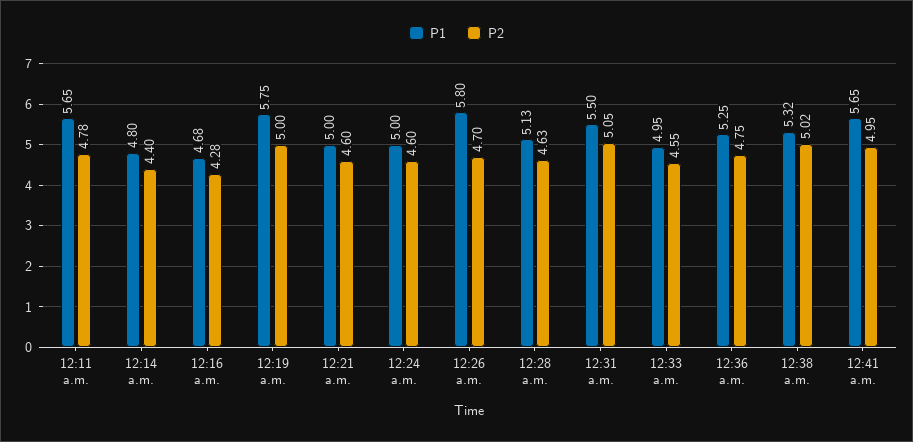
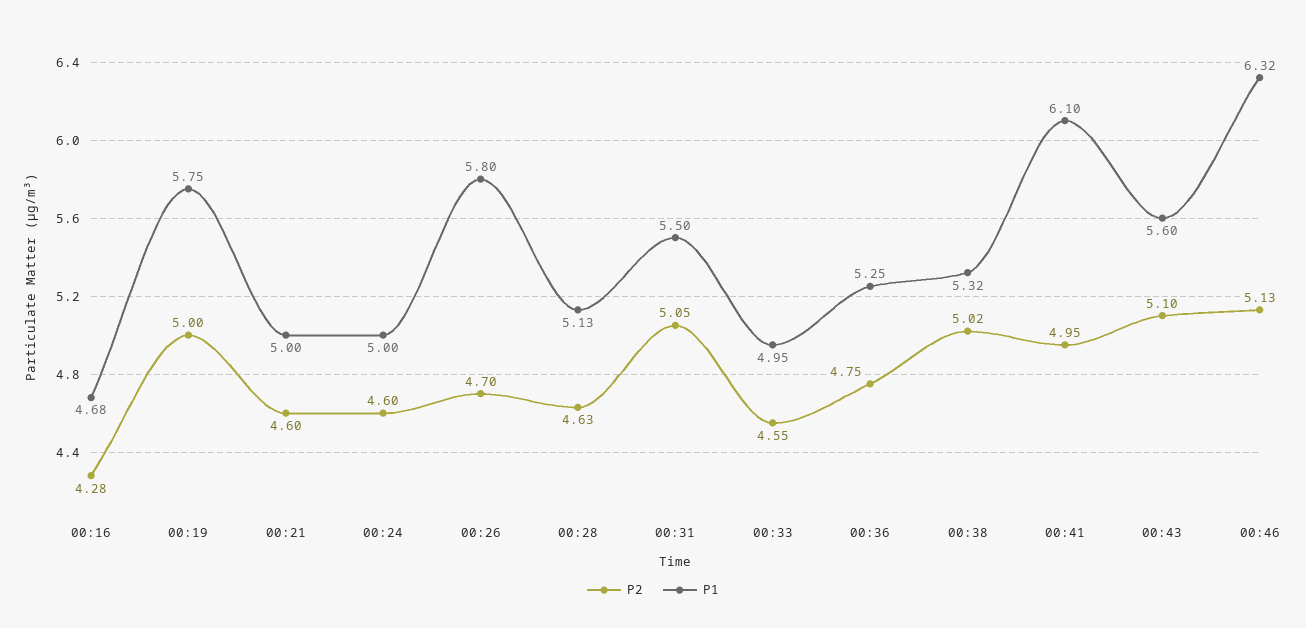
P1, 12:11 a.m.: 5.65 -> none
P2, 12:11 a.m.: 4.78 -> none
P1, 12:14 a.m.: 4.8 -> none
P2, 12:14 a.m.: 4.4 -> none
P1, 12:41 a.m.: 5.65 -> 6.1
P2, 00:43: none -> 5.1
P1, 00:43: none -> 5.6
P2, 00:46: none -> 5.13
P1, 00:46: none -> 6.32

